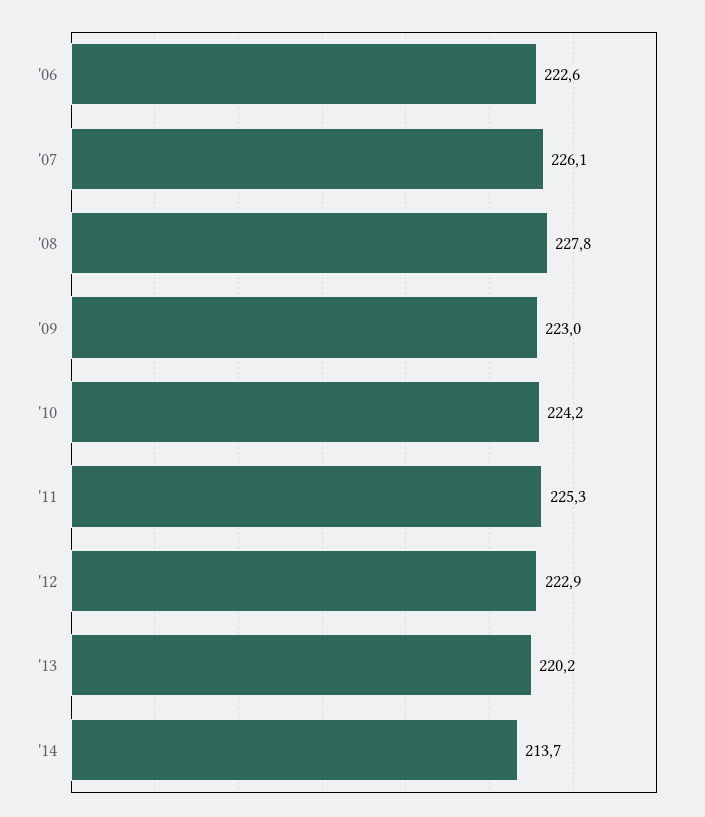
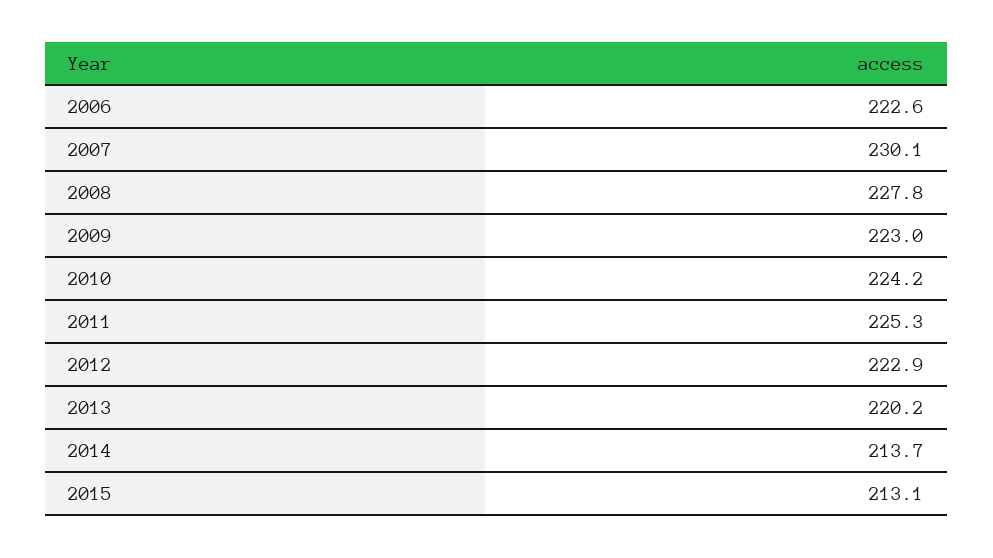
'07: 226.1 -> 230.1
2015: none -> 213.1

